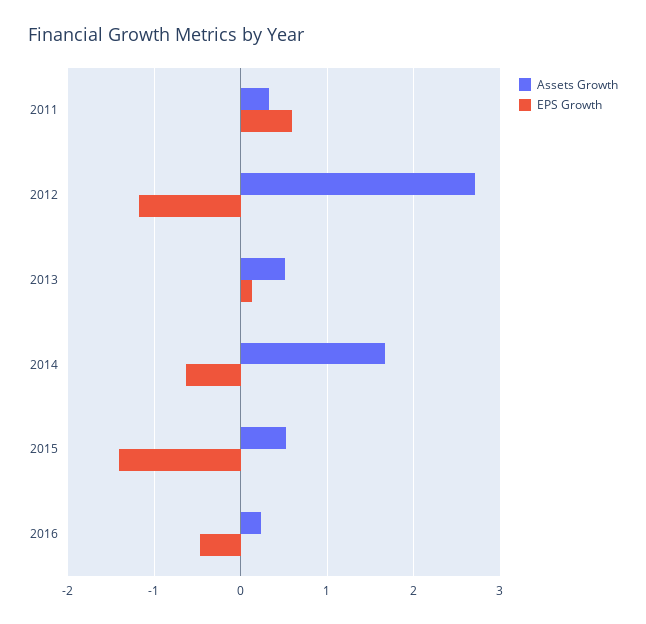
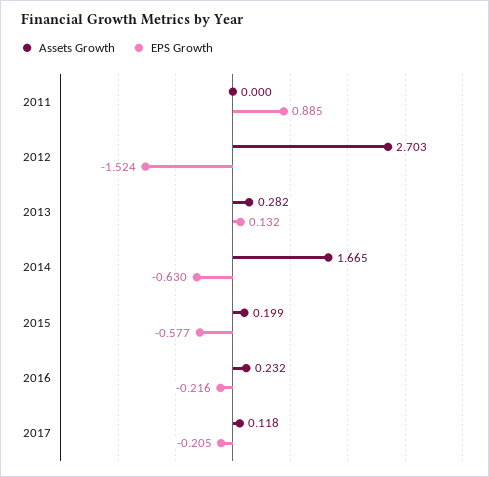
Assets Growth, 2011: 0.3 -> 0
EPS Growth, 2011: 0.6 -> 0.885
EPS Growth, 2012: -1.2 -> -1.524
Assets Growth, 2013: 0.5 -> 0.282
Assets Growth, 2015: 0.5 -> 0.199
EPS Growth, 2015: -1.4 -> -0.577
EPS Growth, 2016: -0.5 -> -0.216
Assets Growth, 2017: none -> 0.118
EPS Growth, 2017: none -> -0.205

